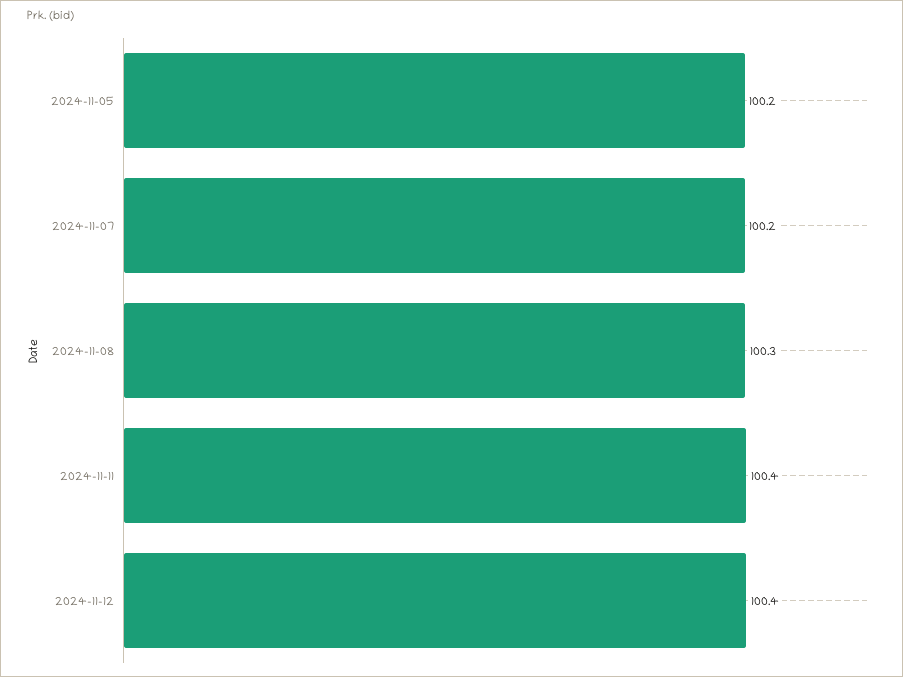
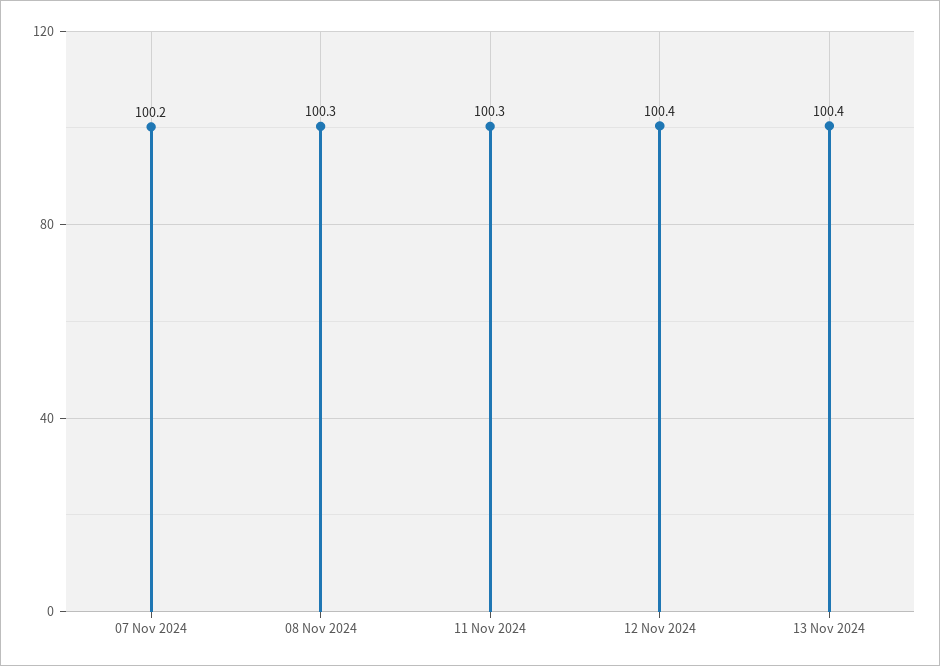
2024-11-05: 100.2 -> none
2024-11-11: 100.4 -> 100.3
13 Nov 2024: none -> 100.4

